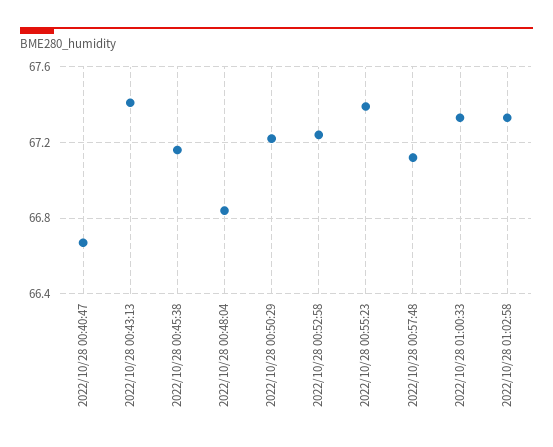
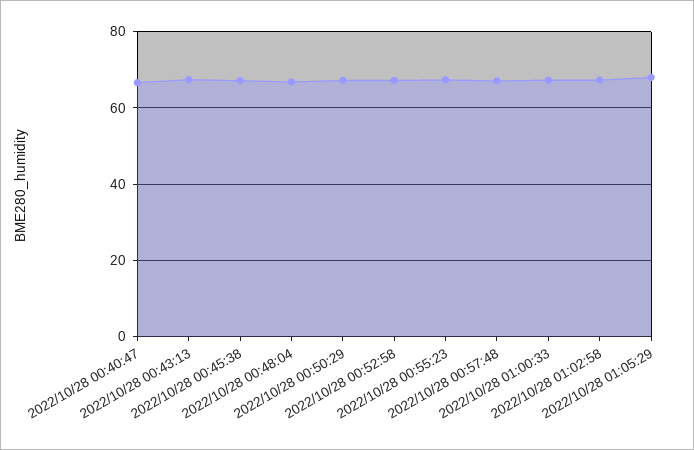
2022/10/28 01:05:29: none -> 68

